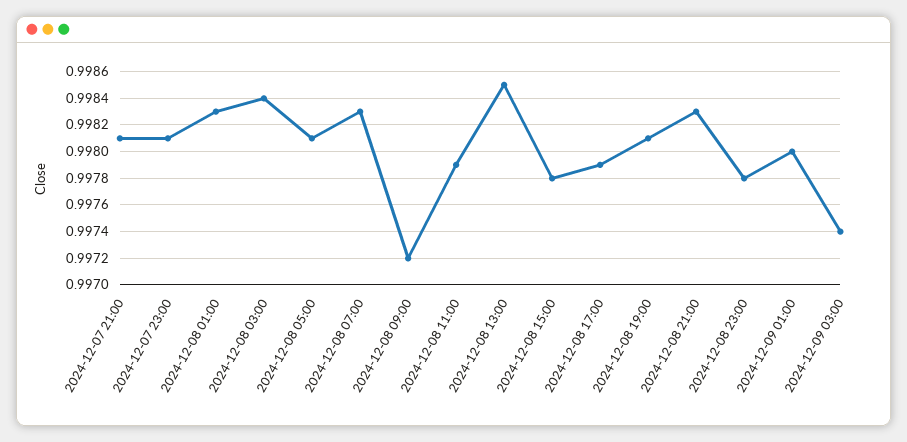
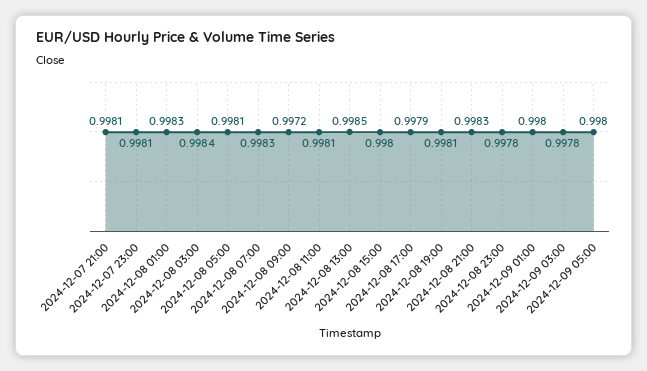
2024-12-08 11:00: 0.9979 -> 0.9981
2024-12-08 15:00: 0.9978 -> 0.998
2024-12-09 03:00: 0.9974 -> 0.9978
2024-12-09 05:00: none -> 0.998

